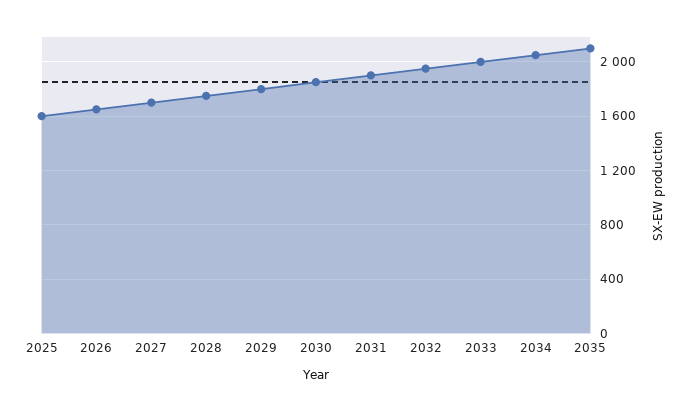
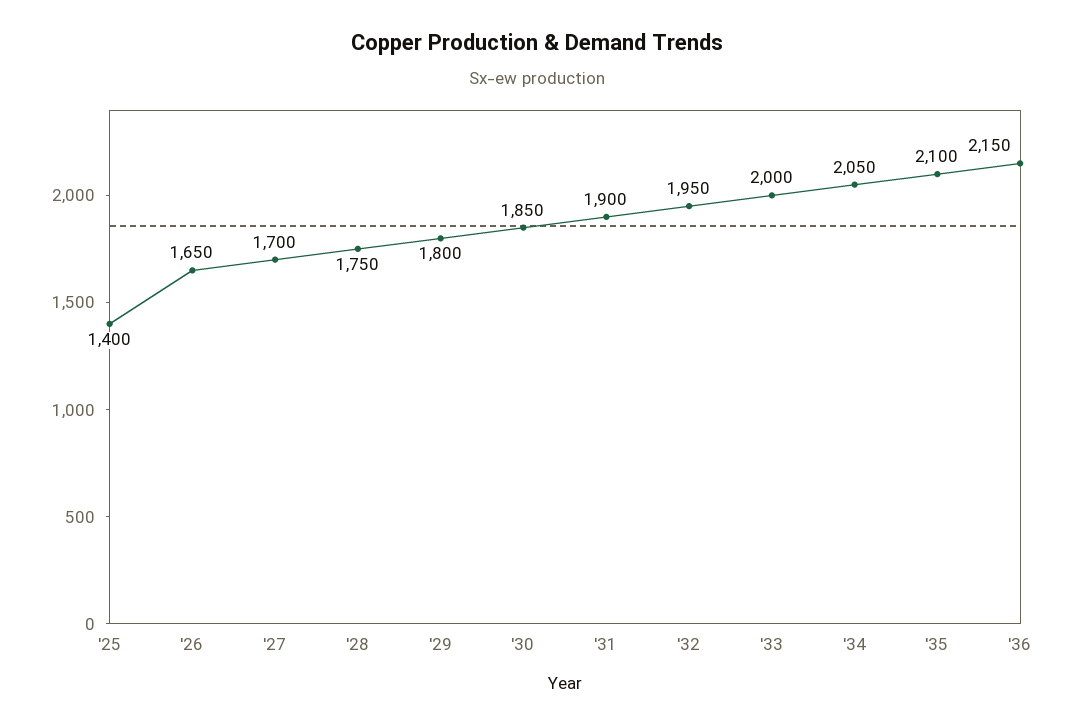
2025: 1600 -> 1400
'36: none -> 2150

